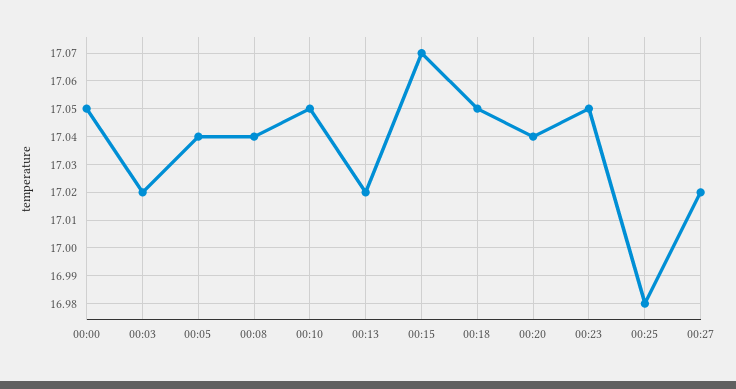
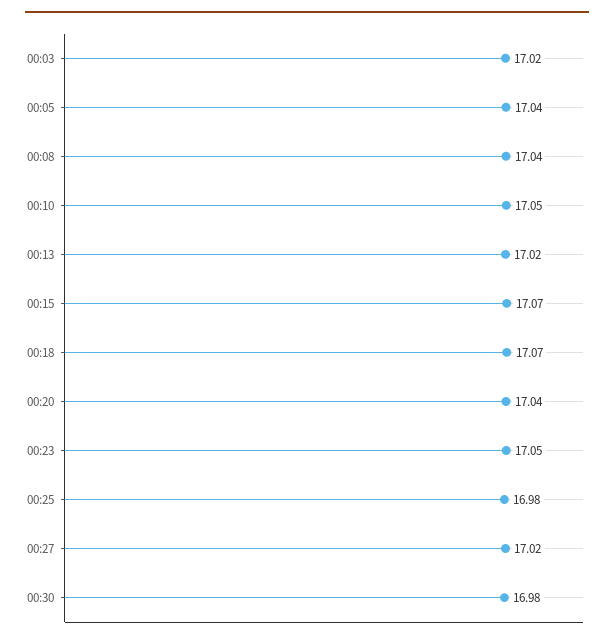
00:00: 17.05 -> none
00:18: 17.05 -> 17.07
00:30: none -> 16.98

